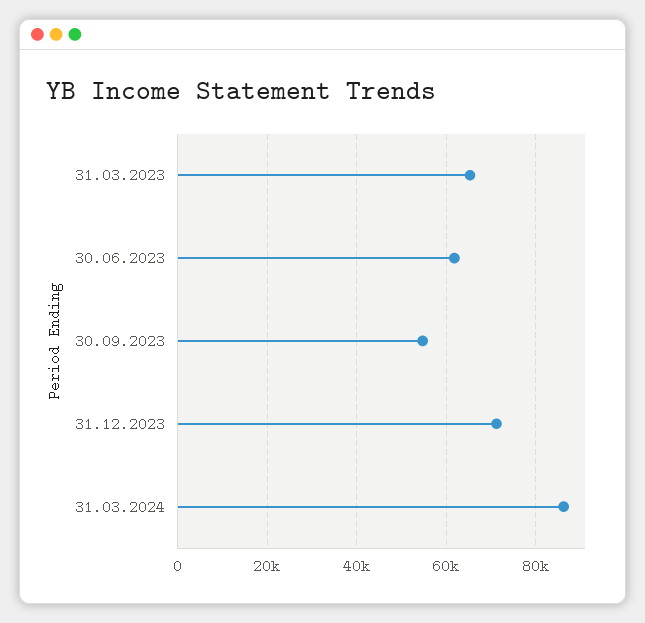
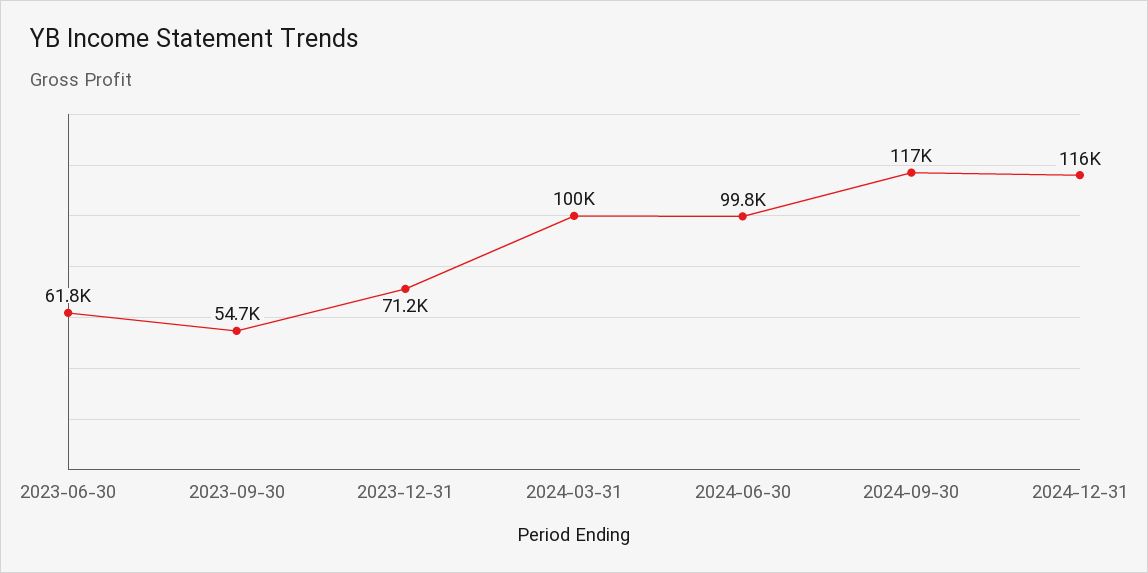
31.03.2023: 66000 -> none
31.03.2024: 86000 -> 100000
2024-06-30: none -> 99800
2024-09-30: none -> 117000
2024-12-31: none -> 116000

